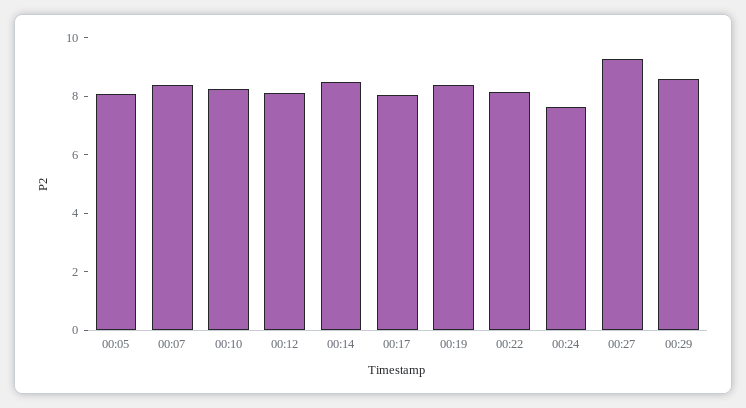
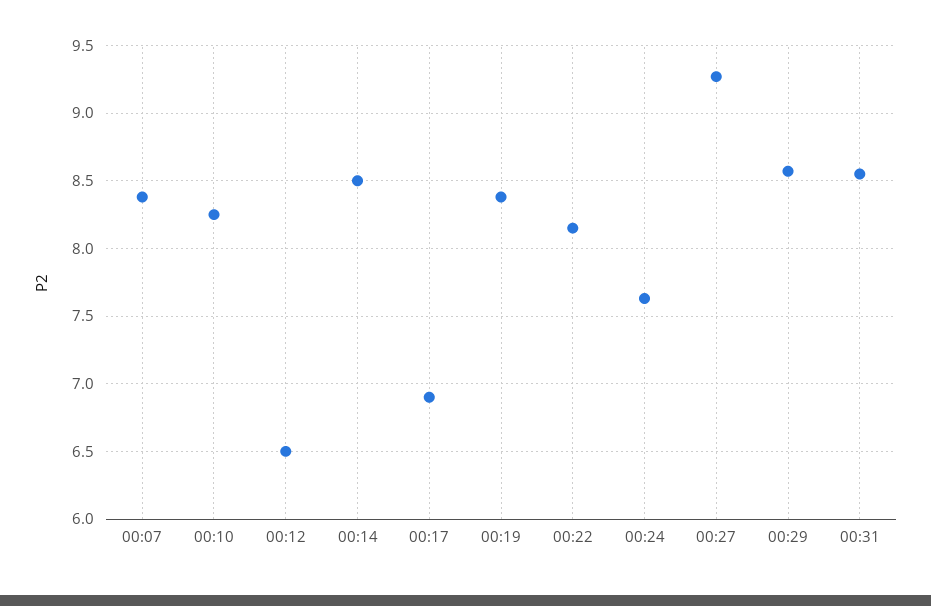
00:05: 8 -> none
00:12: 8 -> 6.5
00:17: 8 -> 6.9
00:31: none -> 8.55

